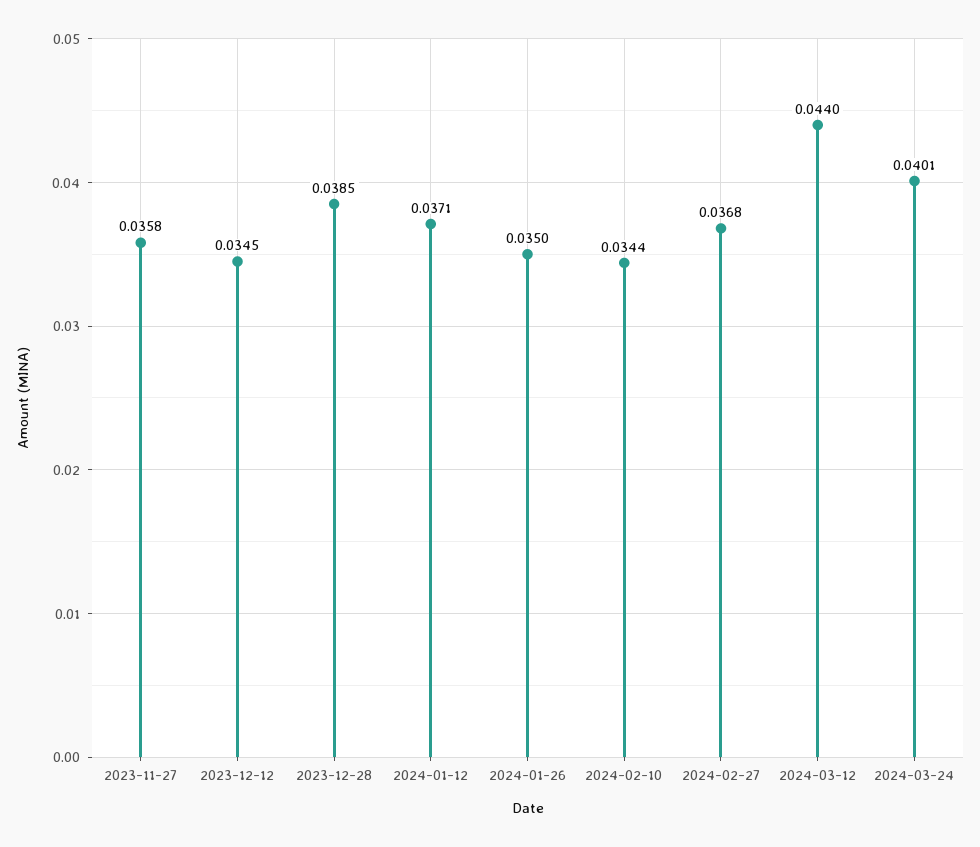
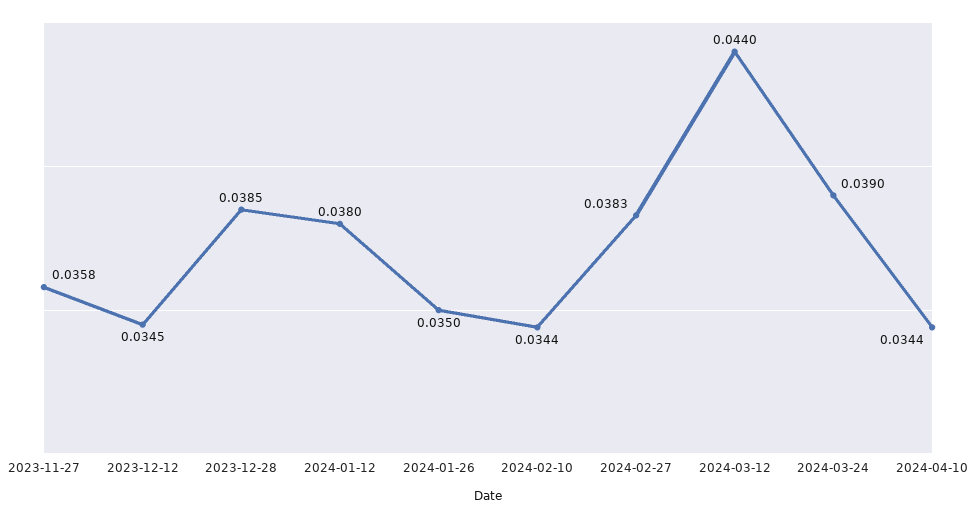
2024-01-12: 0.0371 -> 0.038
2024-02-27: 0.0368 -> 0.0383
2024-03-24: 0.0401 -> 0.039
2024-04-10: none -> 0.0344

